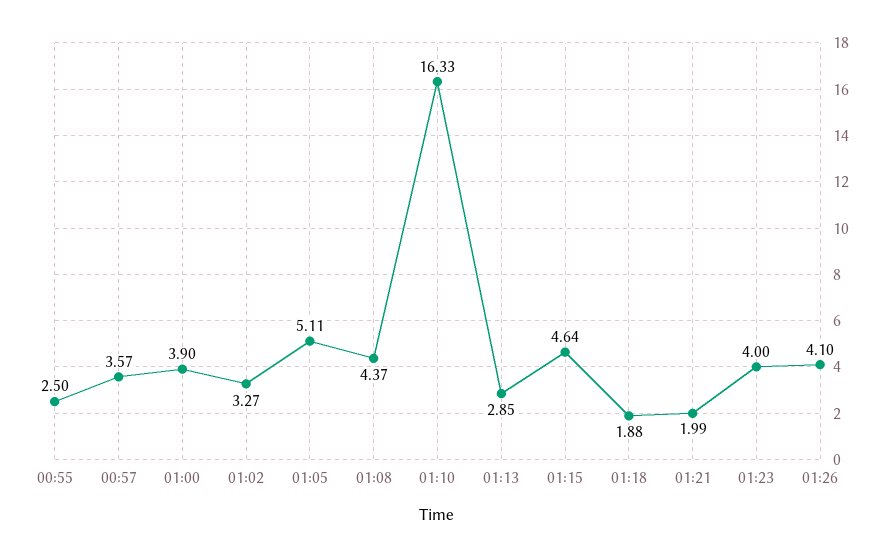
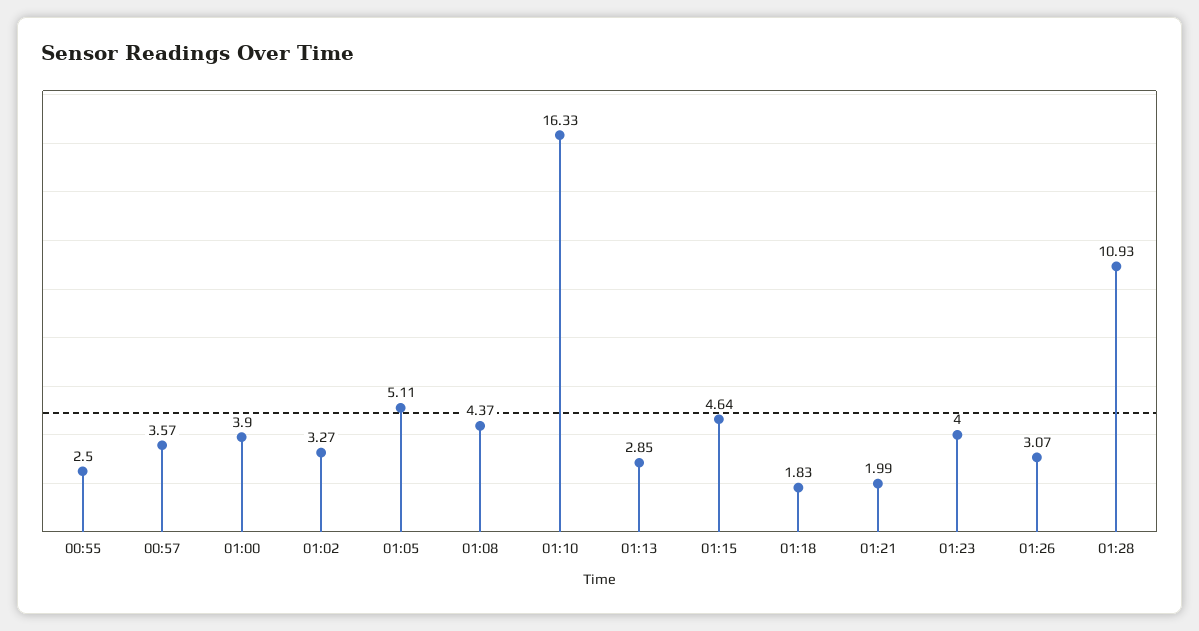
01:18: 1.88 -> 1.83
01:26: 4.1 -> 3.07
01:28: none -> 10.93

